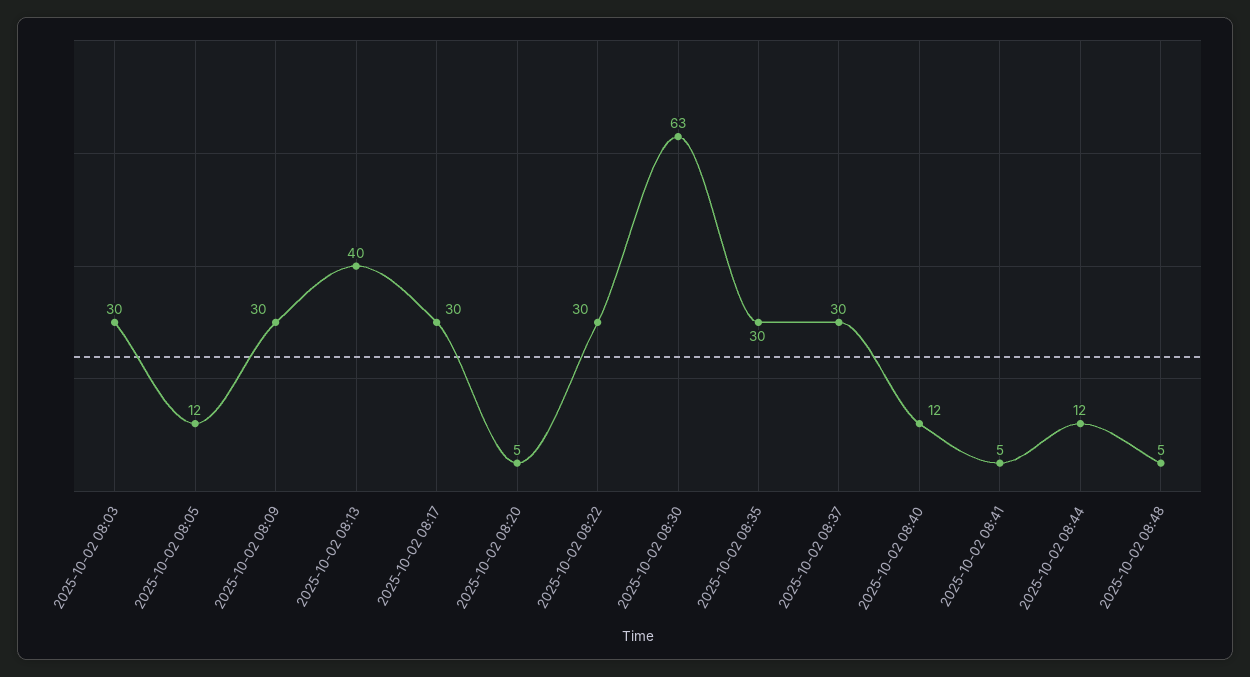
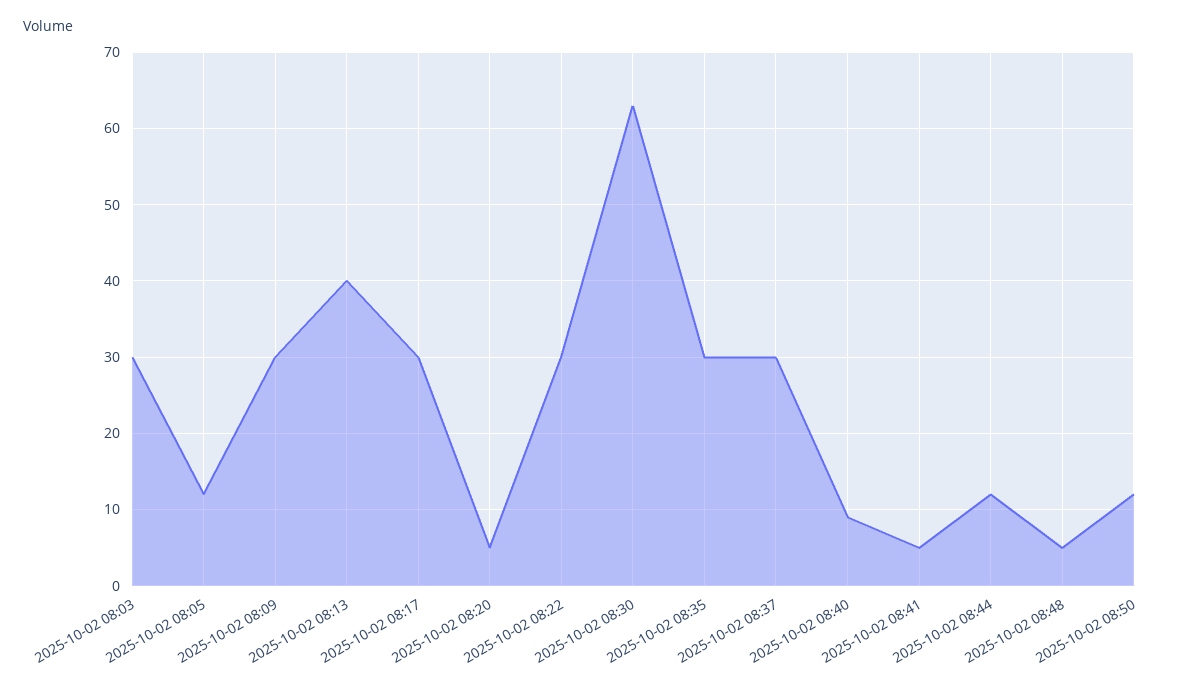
2025-10-02 08:40: 12 -> 9
2025-10-02 08:50: none -> 12

